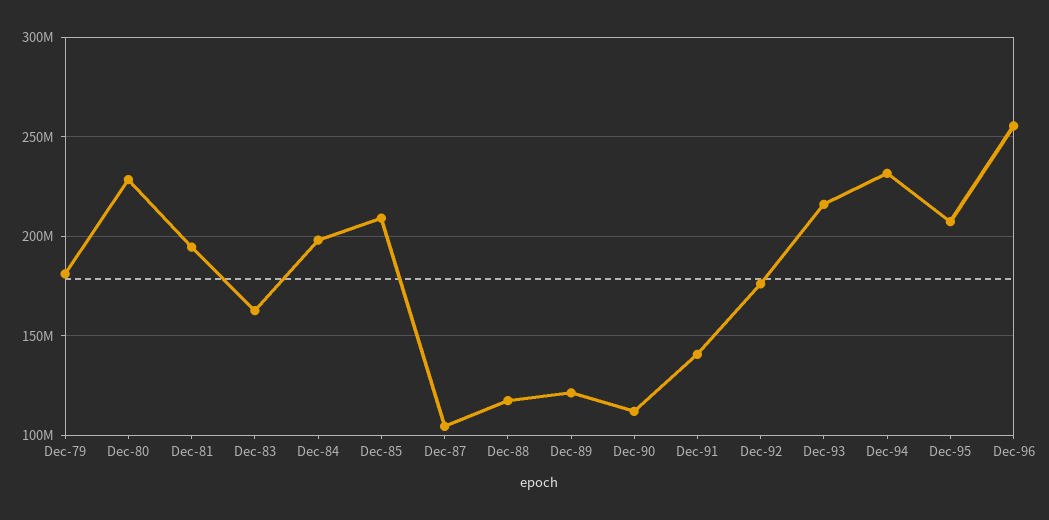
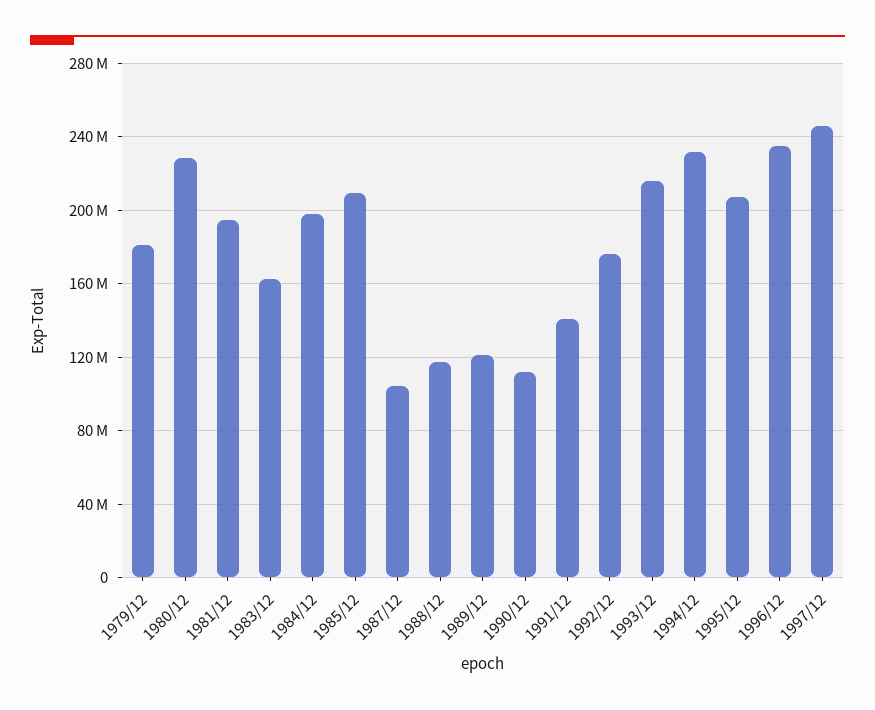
Dec-96: 255000000 -> 235000000
1997/12: none -> 245000000

